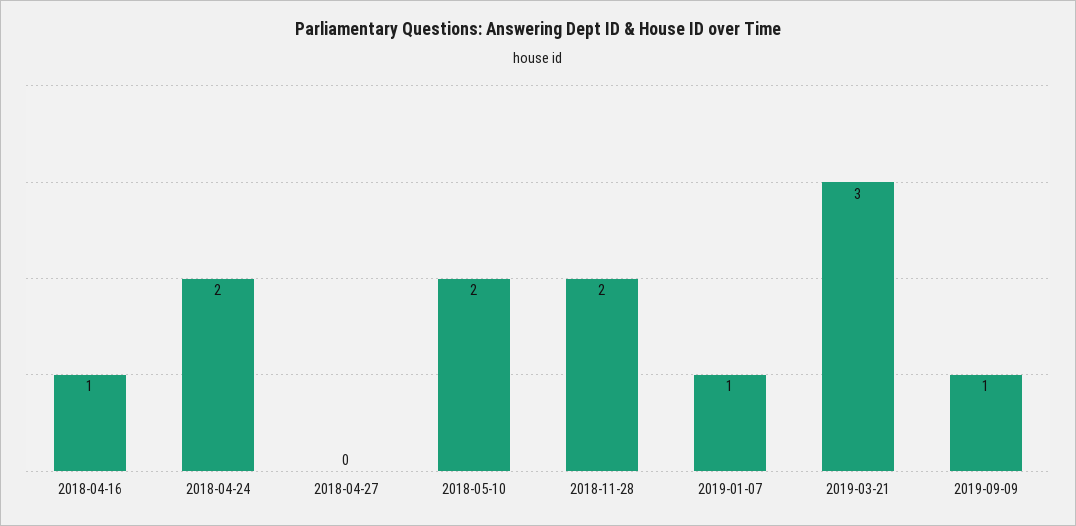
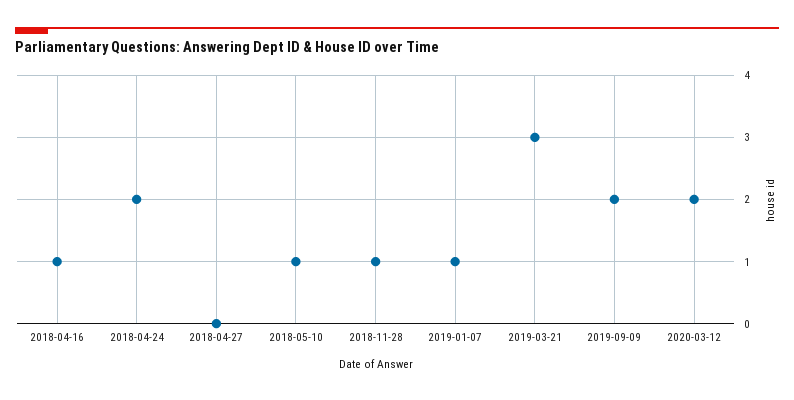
2018-05-10: 2 -> 1
2018-11-28: 2 -> 1
2019-09-09: 1 -> 2
2020-03-12: none -> 2

